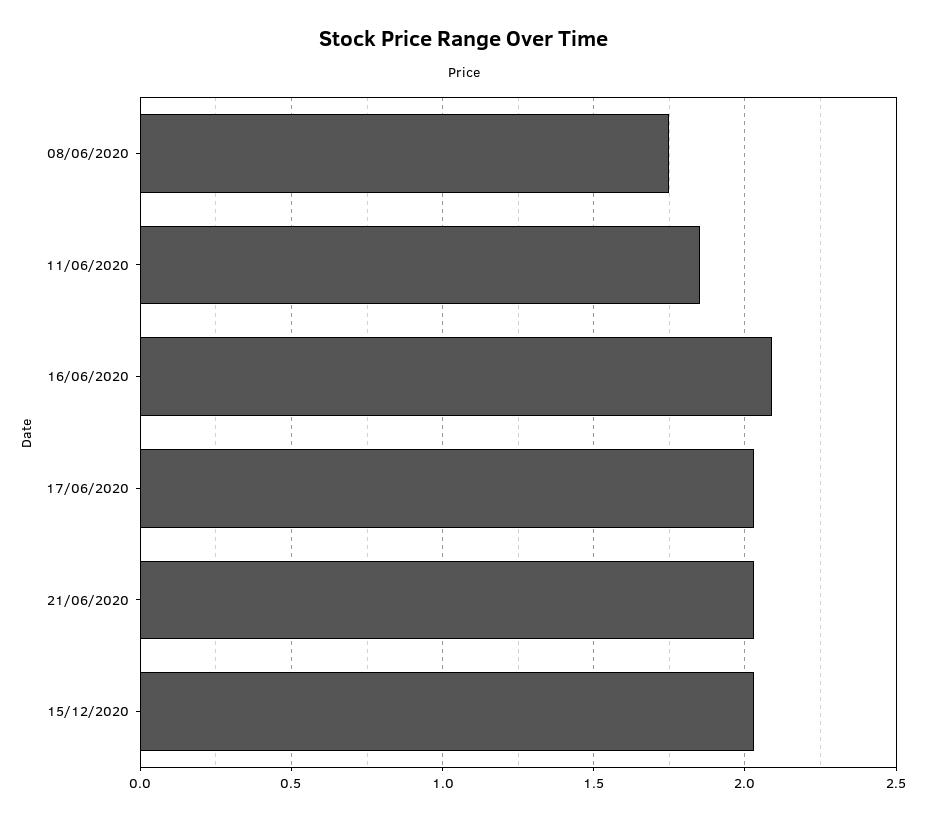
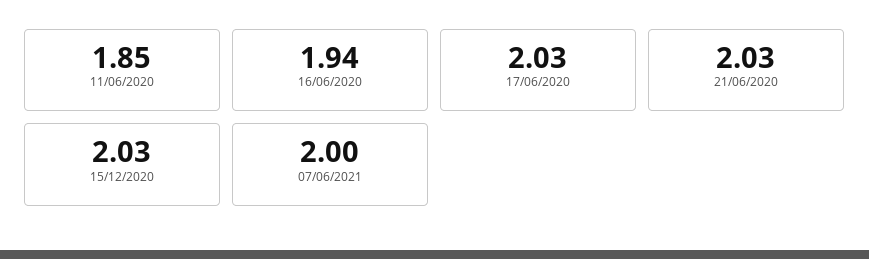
08/06/2020: 1.75 -> none
16/06/2020: 2.1 -> 1.94
07/06/2021: none -> 2

